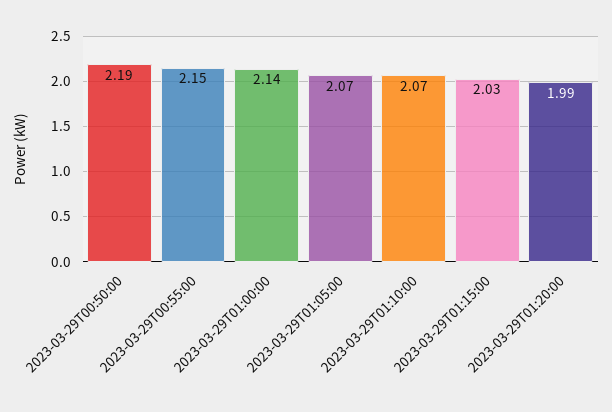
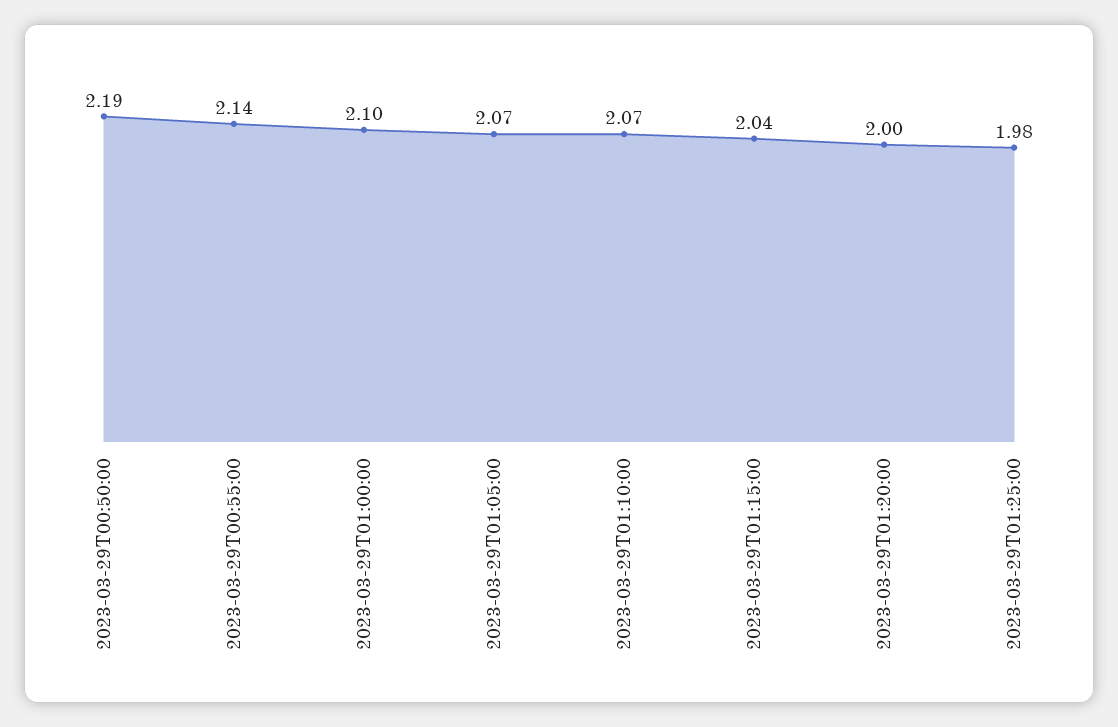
2023-03-29T00:55:00: 2.15 -> 2.14
2023-03-29T01:00:00: 2.14 -> 2.1
2023-03-29T01:15:00: 2.03 -> 2.04
2023-03-29T01:20:00: 1.99 -> 2
2023-03-29T01:25:00: none -> 1.98

